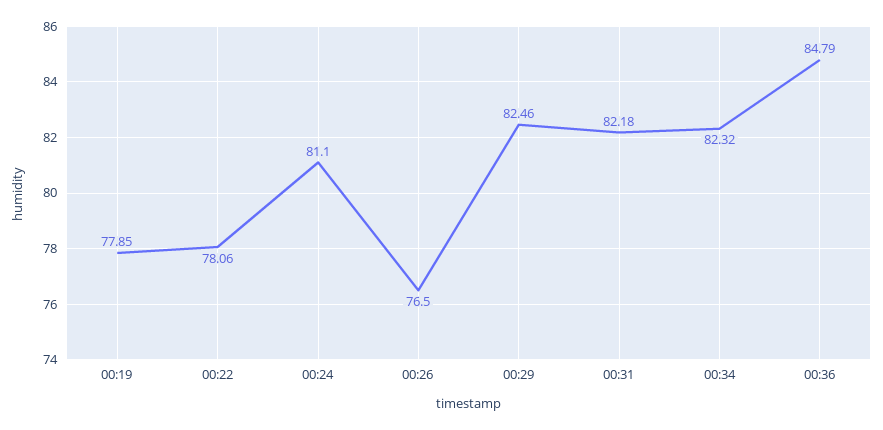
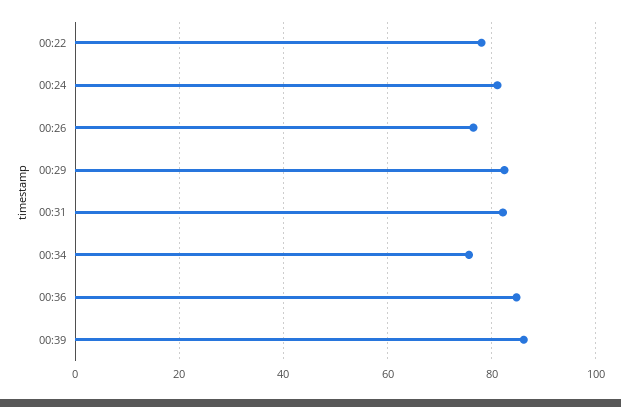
00:19: 77.85 -> none
00:34: 82.32 -> 76
00:39: none -> 86

